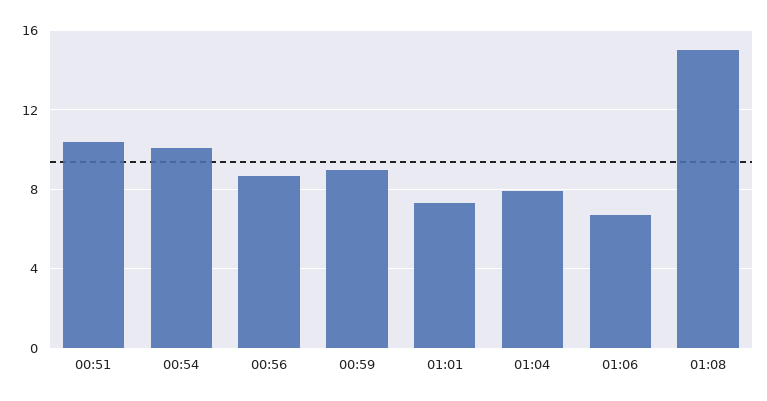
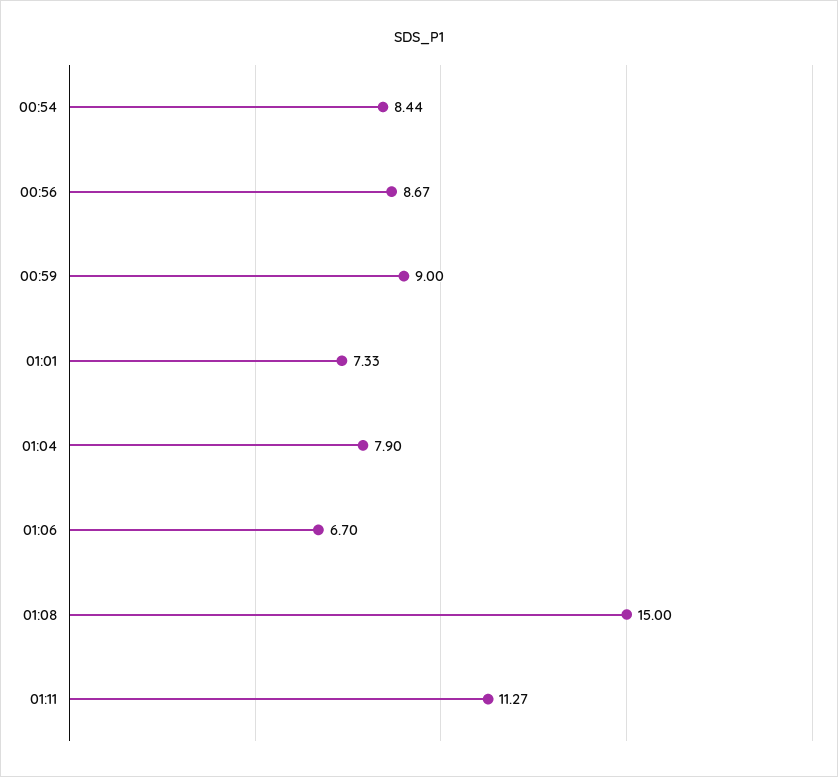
00:51: 10.5 -> none
00:54: 10 -> 8.44
01:11: none -> 11.27

